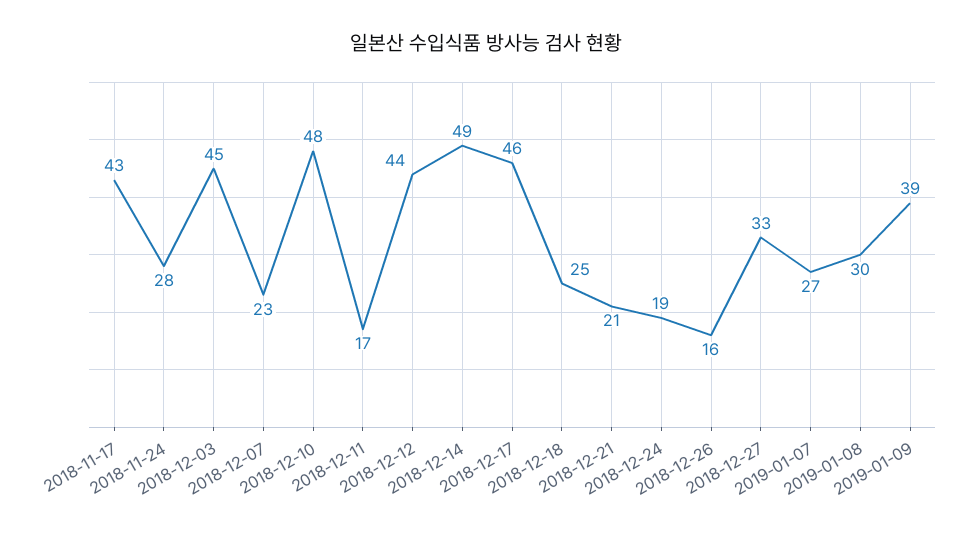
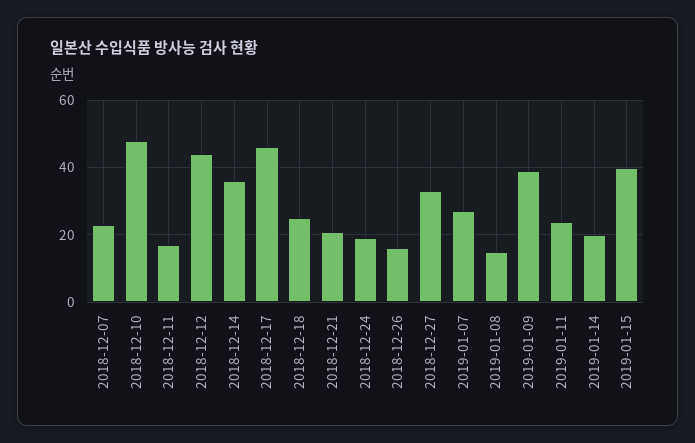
2018-11-17: 43 -> none
2018-11-24: 28 -> none
2018-12-03: 45 -> none
2018-12-14: 49 -> 35
2019-01-08: 30 -> 15
2019-01-11: none -> 25
2019-01-14: none -> 20
2019-01-15: none -> 40

